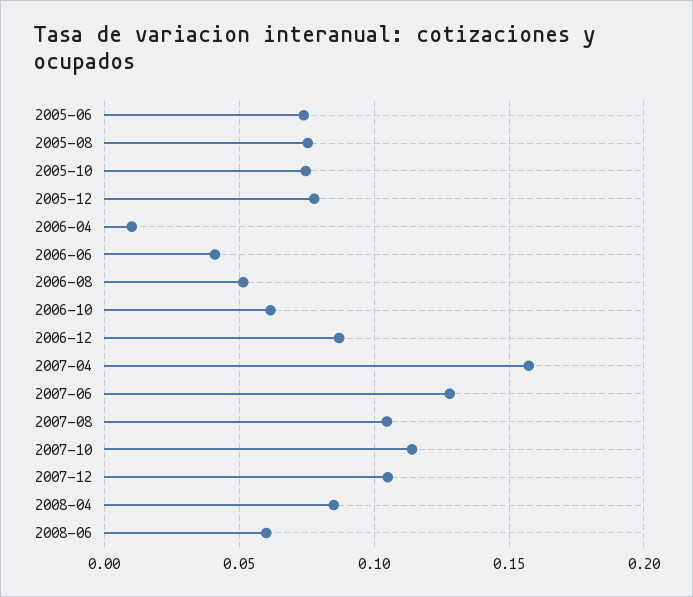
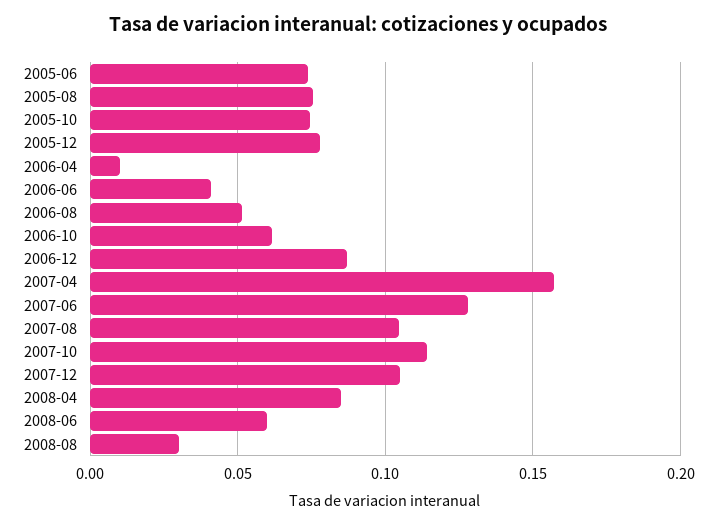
2008-08: none -> 0.03

